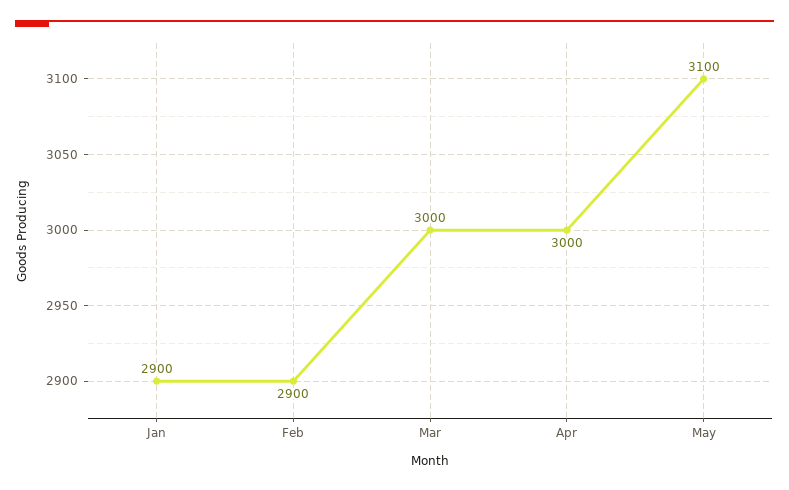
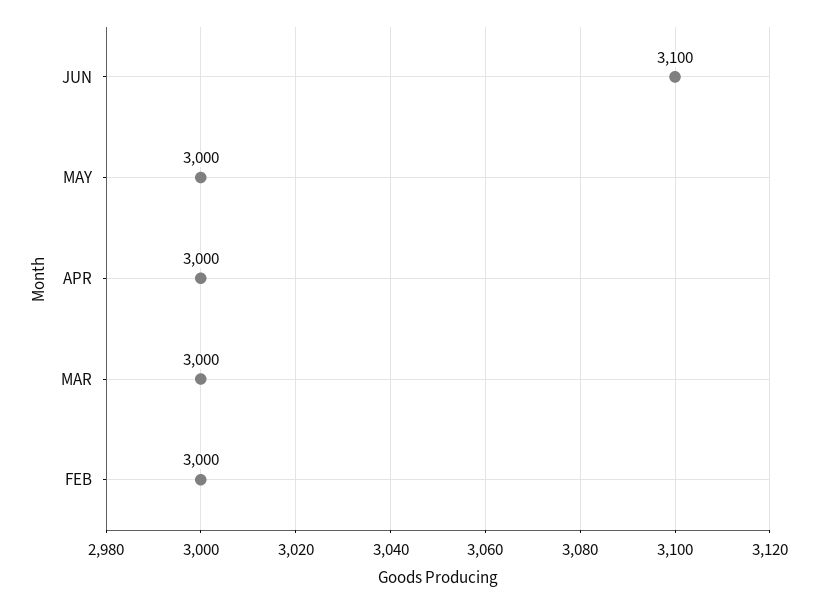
Jan: 2900 -> none
Feb: 2900 -> 3000
May: 3100 -> 3000
JUN: none -> 3100

